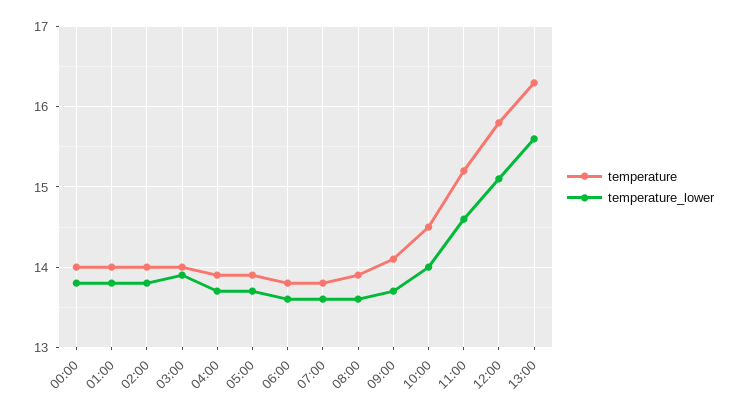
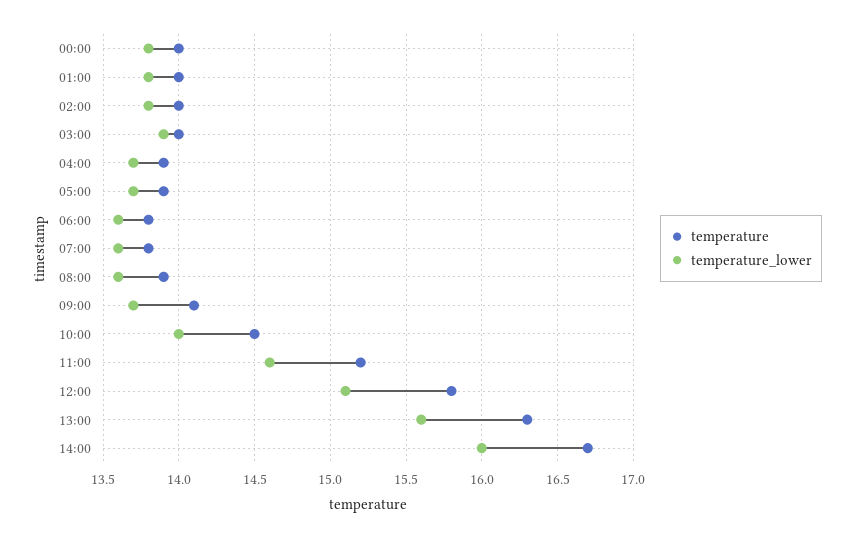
temperature, 14:00: none -> 16.7
temperature_lower, 14:00: none -> 16

